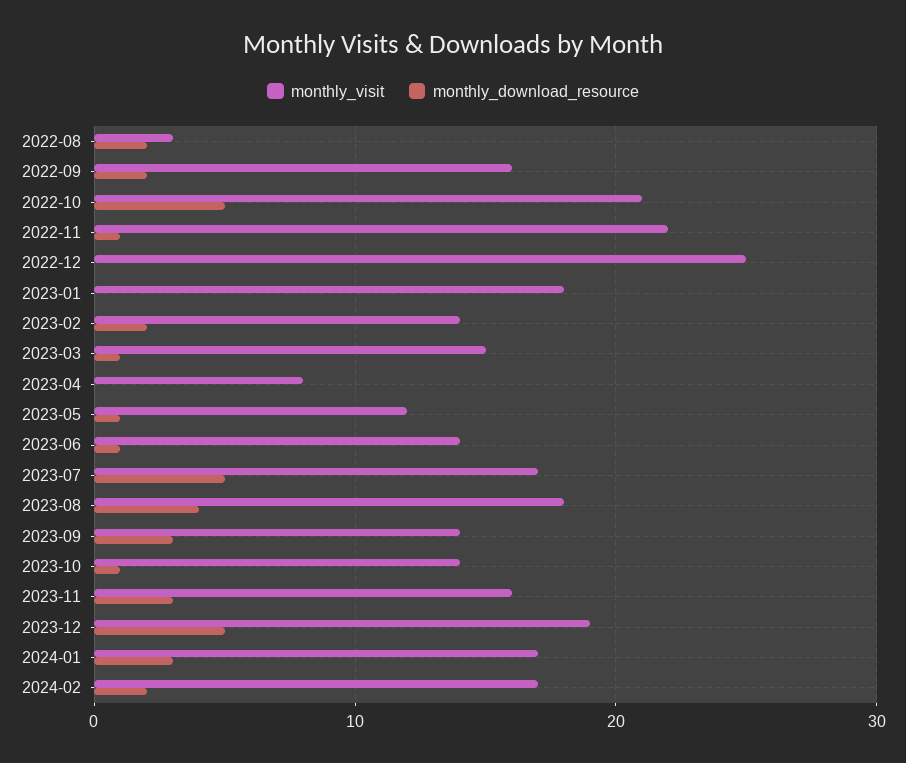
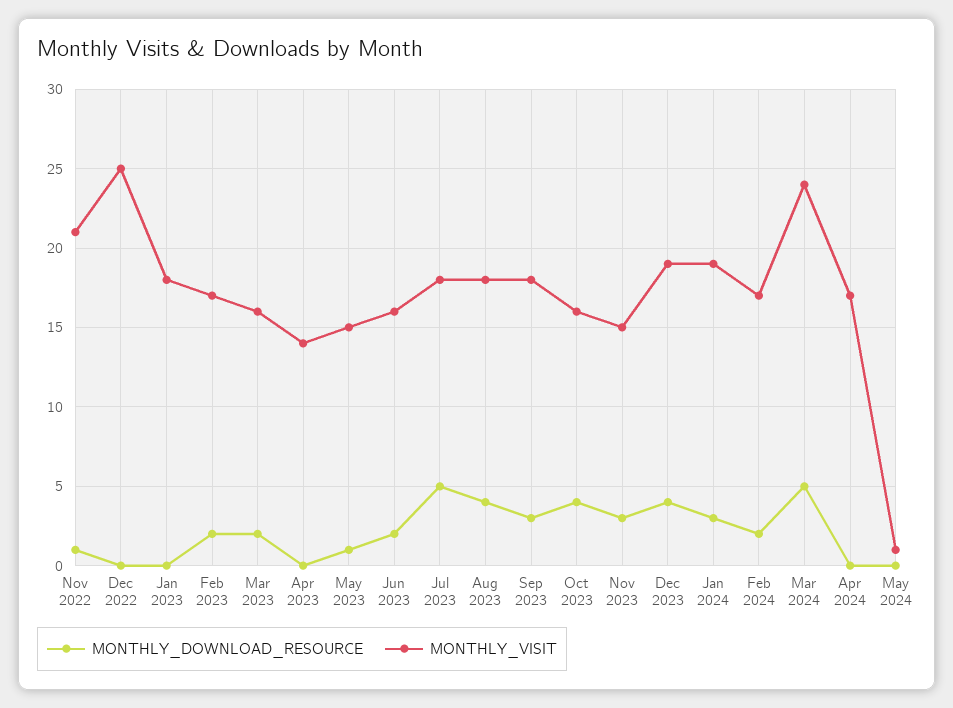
monthly_visit, 2022-08: 3 -> none
monthly_download_resource, 2022-08: 2 -> none
monthly_visit, 2022-09: 16 -> none
monthly_download_resource, 2022-09: 2 -> none
monthly_visit, 2022-10: 21 -> none
monthly_download_resource, 2022-10: 5 -> none
monthly_visit, 2022-11: 22 -> 21
monthly_visit, 2023-02: 14 -> 17
monthly_visit, 2023-03: 15 -> 16
monthly_download_resource, 2023-03: 1 -> 2
monthly_visit, 2023-04: 8 -> 14
monthly_visit, 2023-05: 12 -> 15
monthly_visit, 2023-06: 14 -> 16
monthly_download_resource, 2023-06: 1 -> 2
monthly_visit, 2023-07: 17 -> 18
monthly_visit, 2023-09: 14 -> 18
monthly_visit, 2023-10: 14 -> 16
monthly_download_resource, 2023-10: 1 -> 4
monthly_visit, 2023-11: 16 -> 15
monthly_download_resource, 2023-12: 5 -> 4
monthly_visit, 2024-01: 17 -> 19
monthly_download_resource, Mar 2024: none -> 5
monthly_visit, Mar 2024: none -> 24
monthly_download_resource, Apr 2024: none -> 0
monthly_visit, Apr 2024: none -> 17
monthly_download_resource, May 2024: none -> 0
monthly_visit, May 2024: none -> 1

